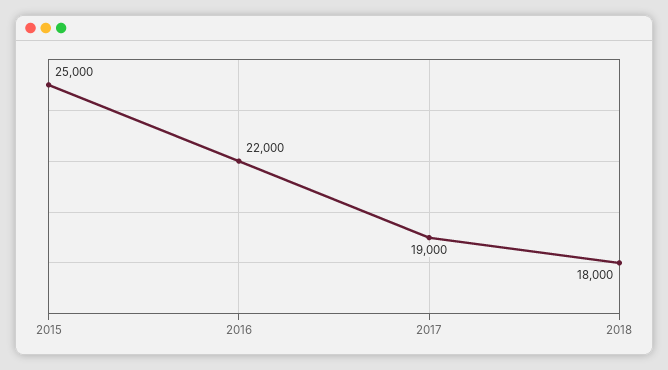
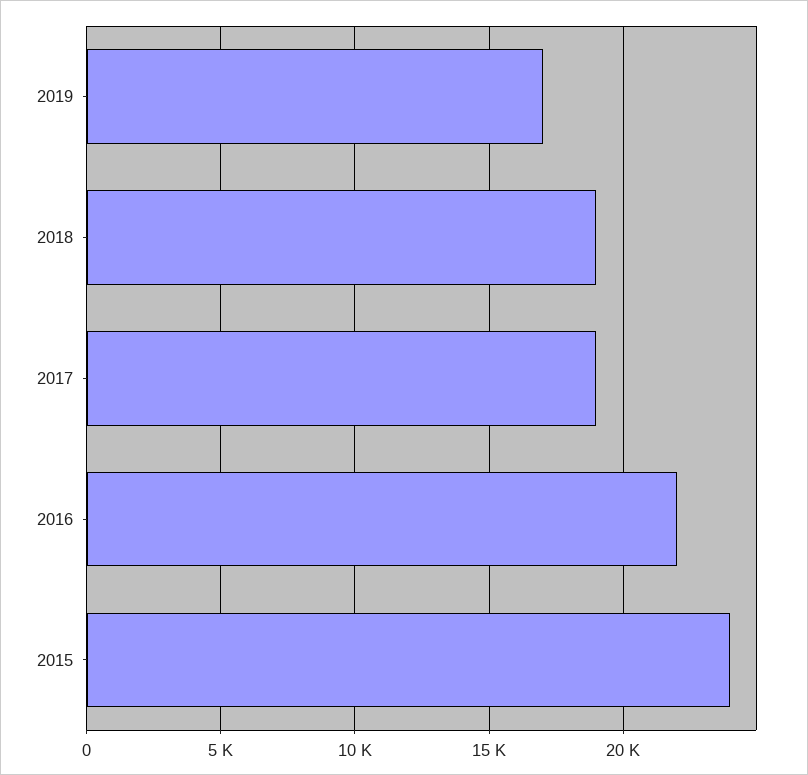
2015: 25000 -> 24000
2018: 18000 -> 19000
2019: none -> 17000

